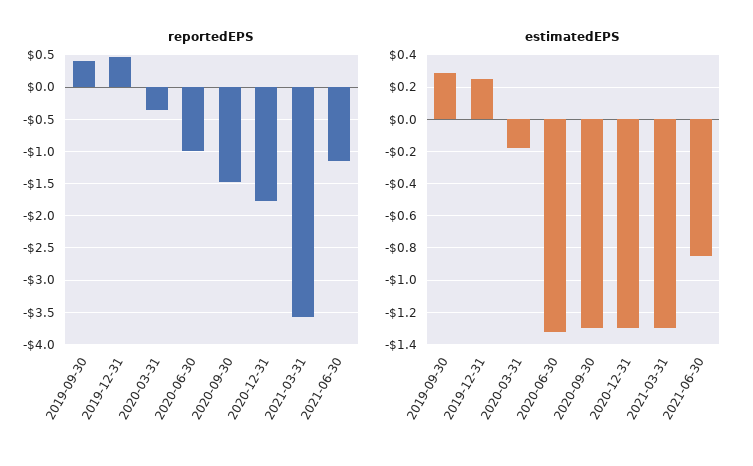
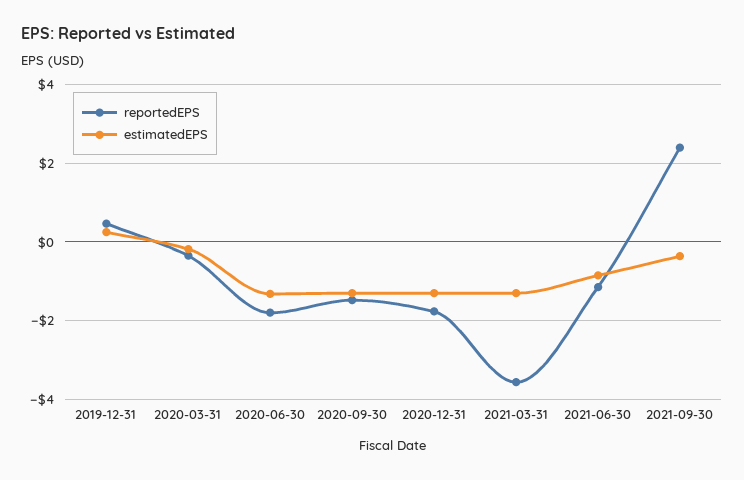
reportedEPS, 2019-09-30: 0.4 -> none
reportedEPS, 2020-06-30: -1 -> -1.8
estimatedEPS, 2019-09-30: 0.3 -> none
reportedEPS, 2021-09-30: none -> 2.4
estimatedEPS, 2021-09-30: none -> -0.4

